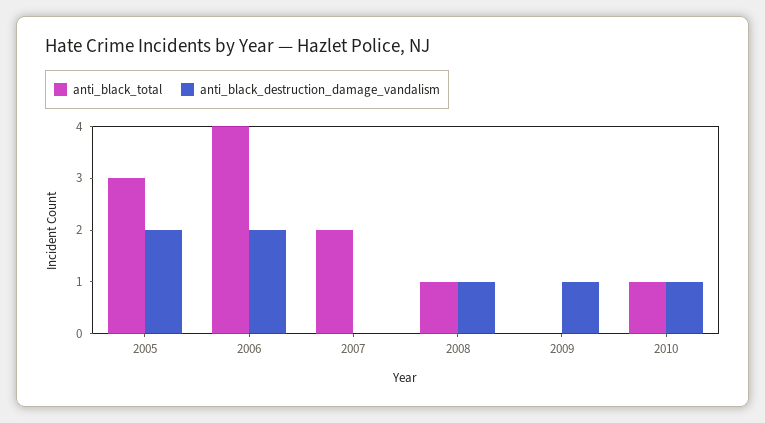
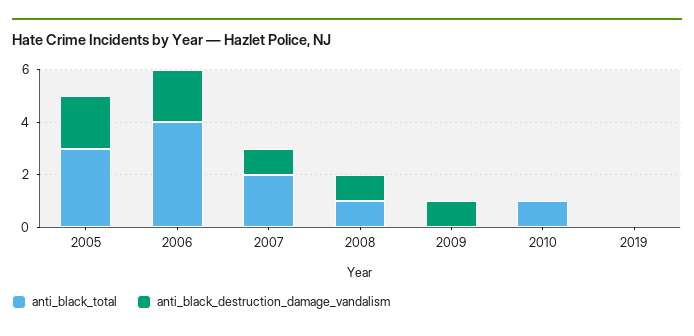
anti_black_destruction_damage_vandalism, 2007: 0 -> 1
anti_black_destruction_damage_vandalism, 2010: 1 -> 0
anti_black_total, 2019: none -> 0
anti_black_destruction_damage_vandalism, 2019: none -> 0

